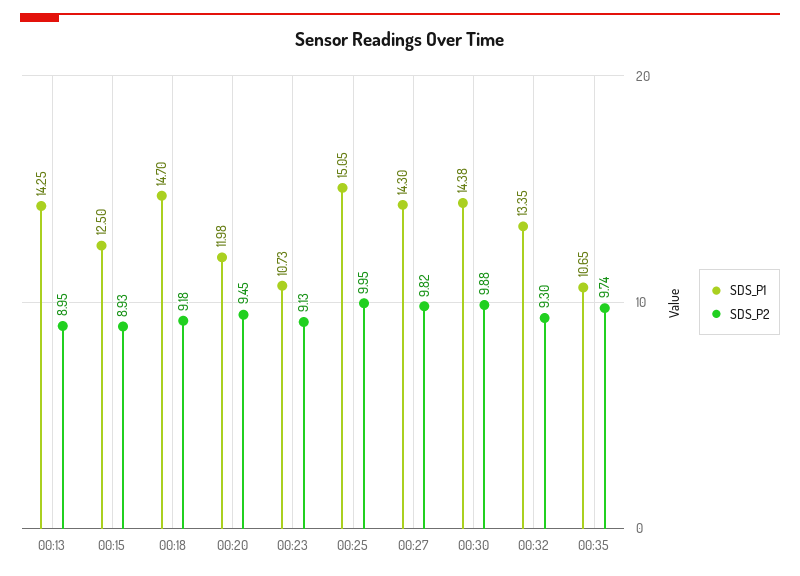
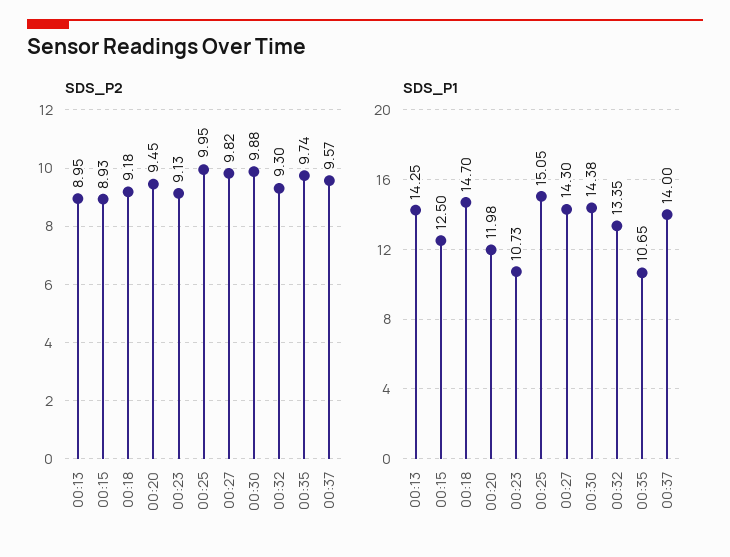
SDS_P2, 00:37: none -> 9.57
SDS_P1, 00:37: none -> 14

